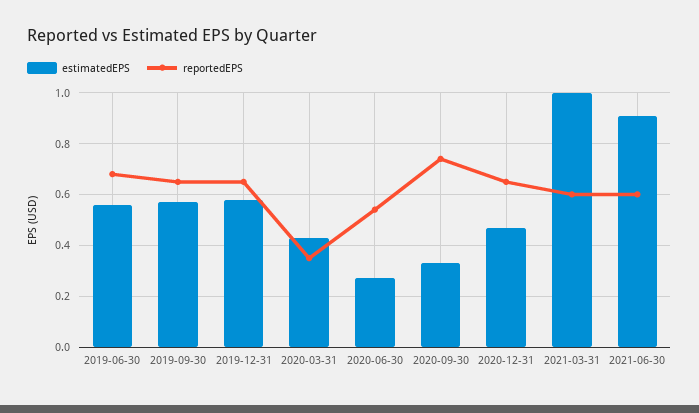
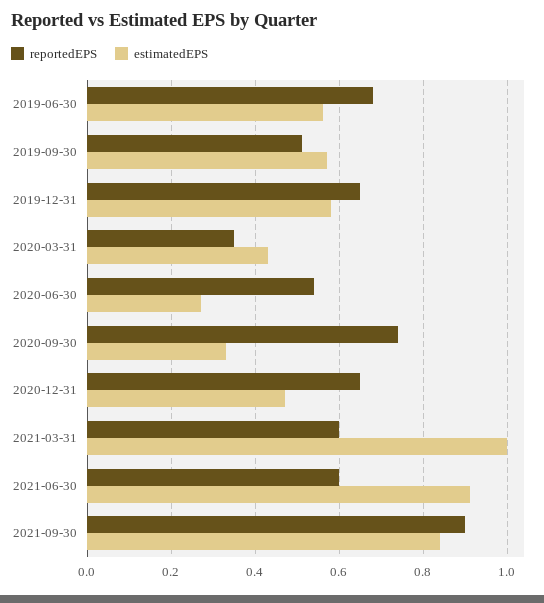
reportedEPS, 2019-09-30: 0.65 -> 0.5
reportedEPS, 2021-09-30: none -> 0.9
estimatedEPS, 2021-09-30: none -> 0.85

